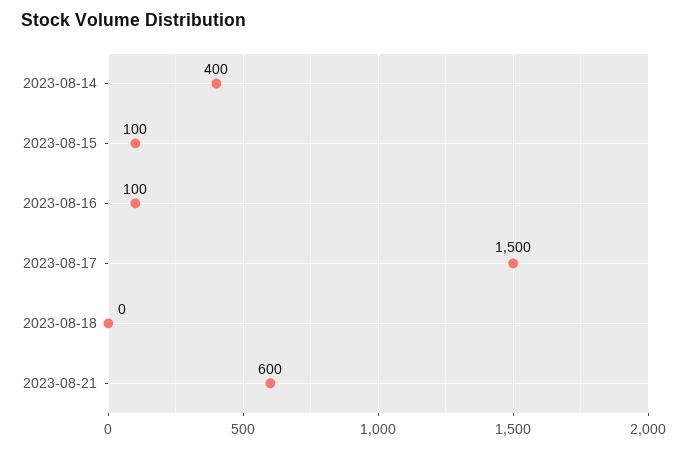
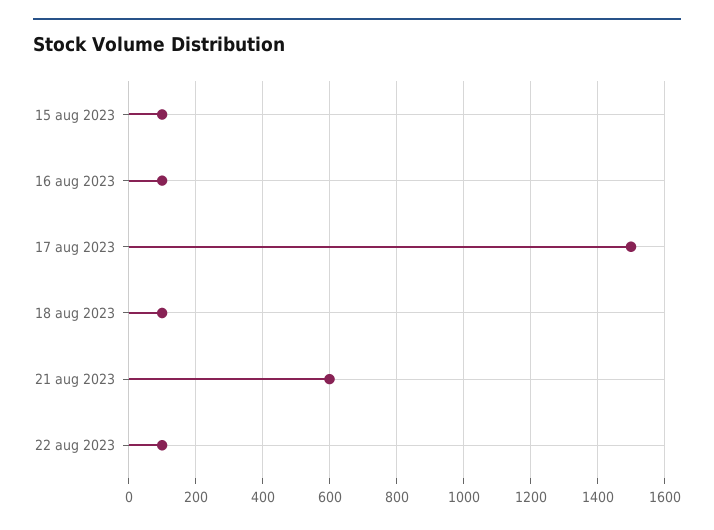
2023-08-14: 400 -> none
2023-08-18: 0 -> 100
22 aug 2023: none -> 100

